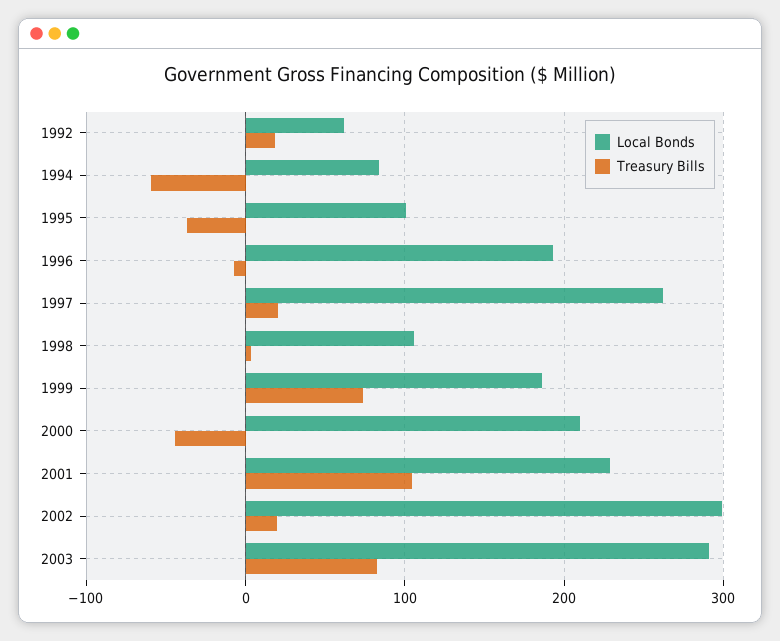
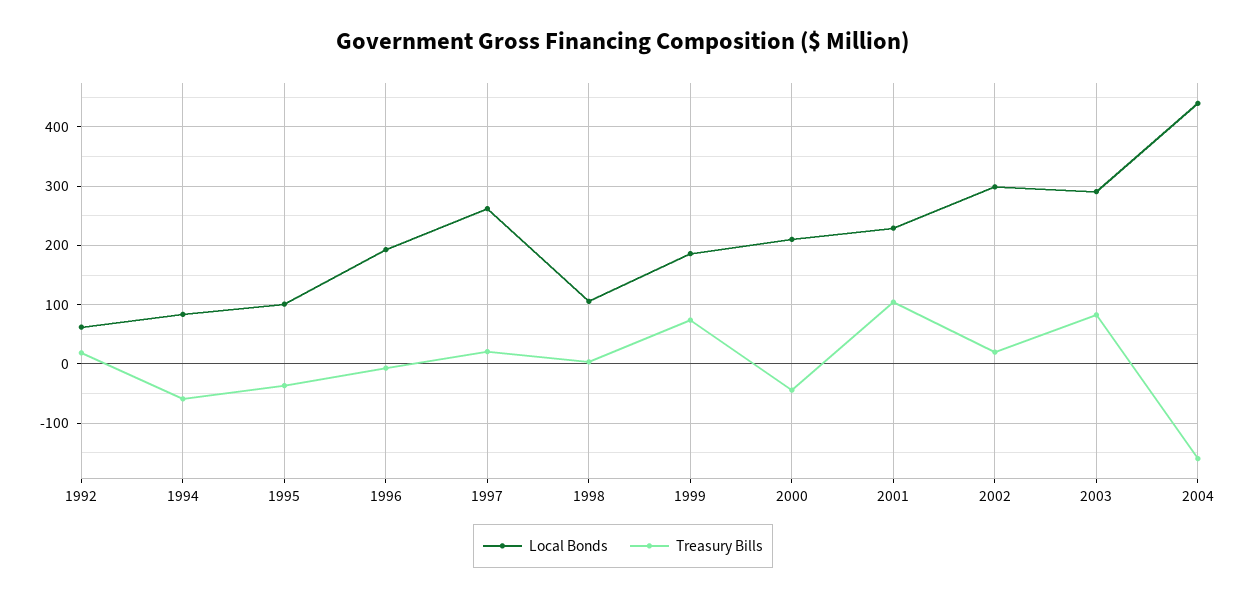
Local Bonds, 2004: none -> 440
Treasury Bills, 2004: none -> -160

